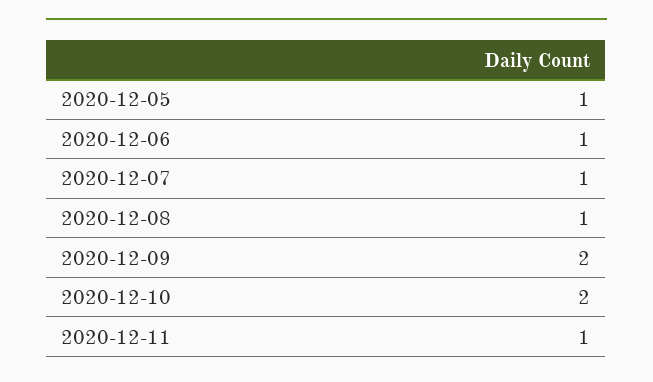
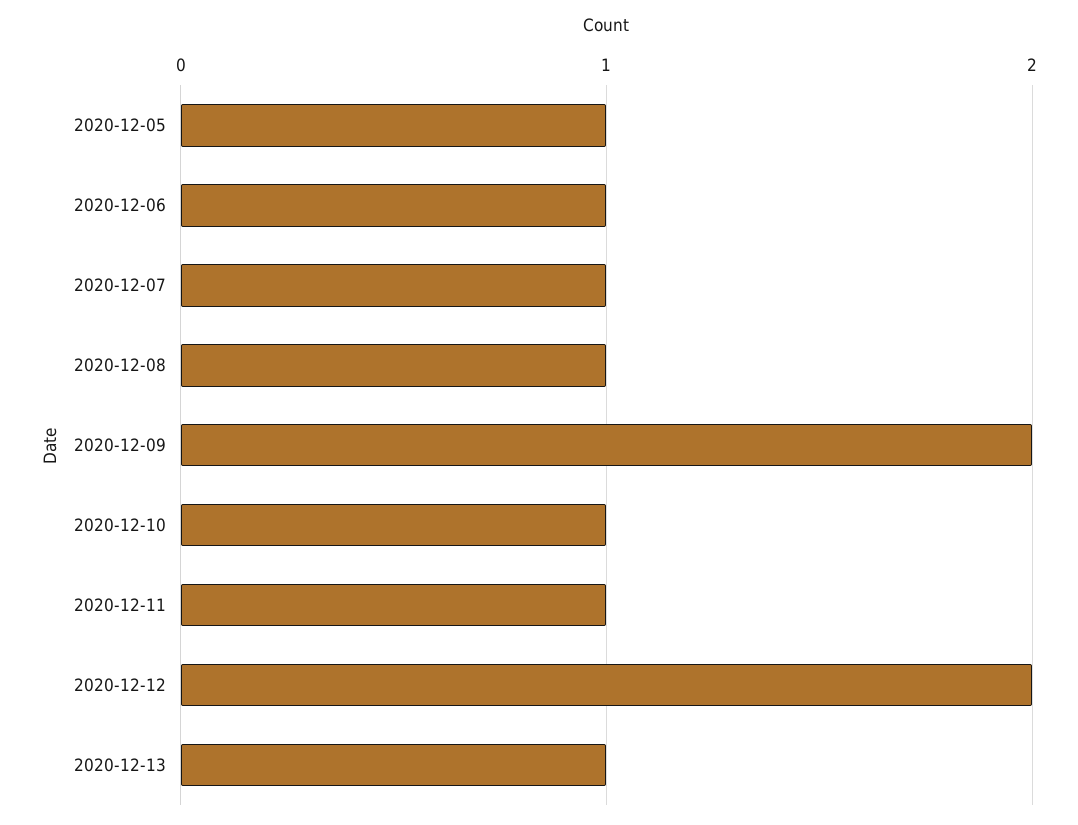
2020-12-10: 2 -> 1
2020-12-12: none -> 2
2020-12-13: none -> 1

